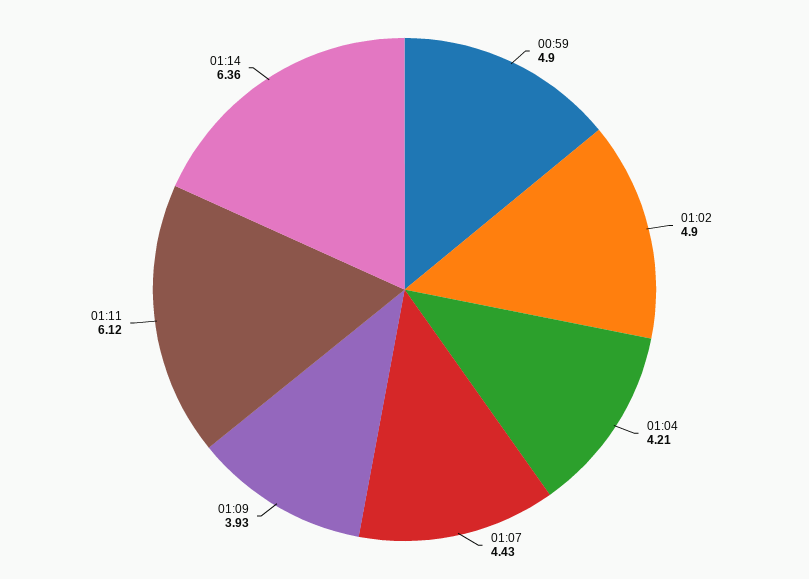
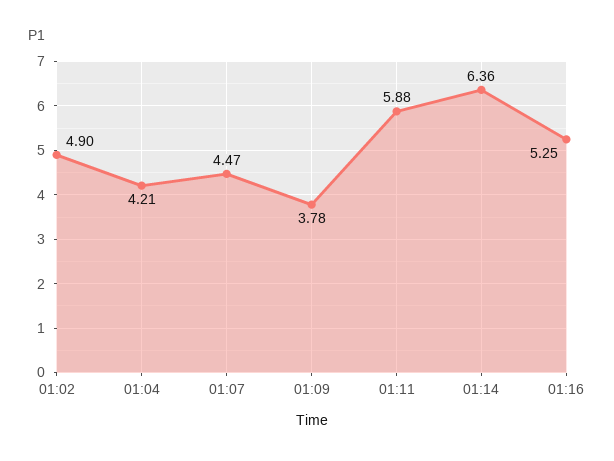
00:59: 4.9 -> none
01:07: 4.43 -> 4.47
01:09: 3.93 -> 3.78
01:11: 6.12 -> 5.88
01:16: none -> 5.25

